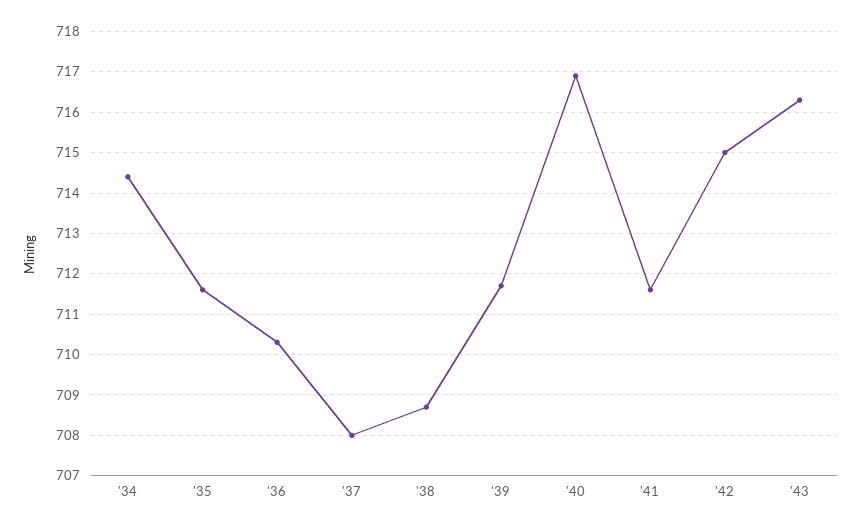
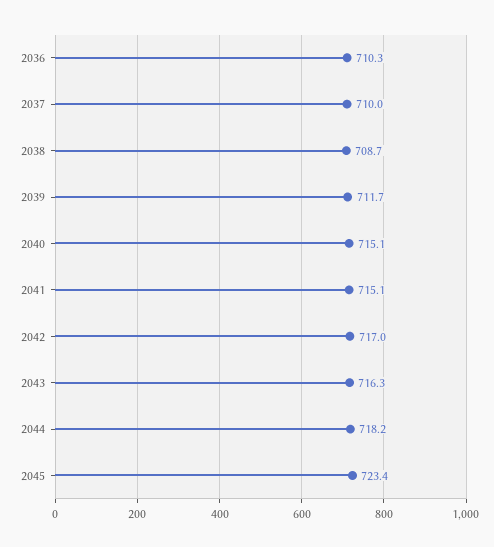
'34: 714.5 -> none
'35: 711.5 -> none
'37: 708 -> 710
'40: 717 -> 715.1
'41: 711.5 -> 715.1
'42: 715 -> 717
2044: none -> 718.2
2045: none -> 723.4

